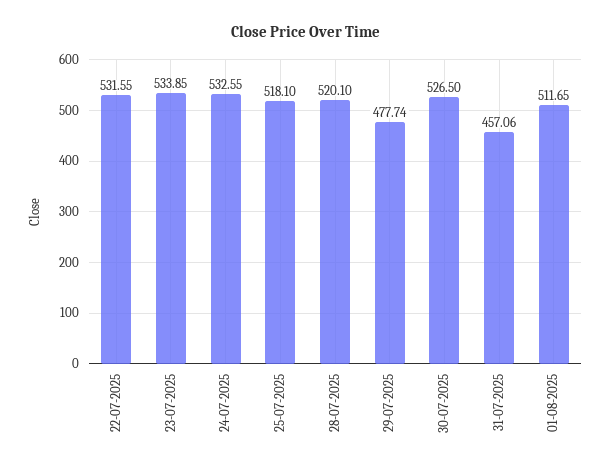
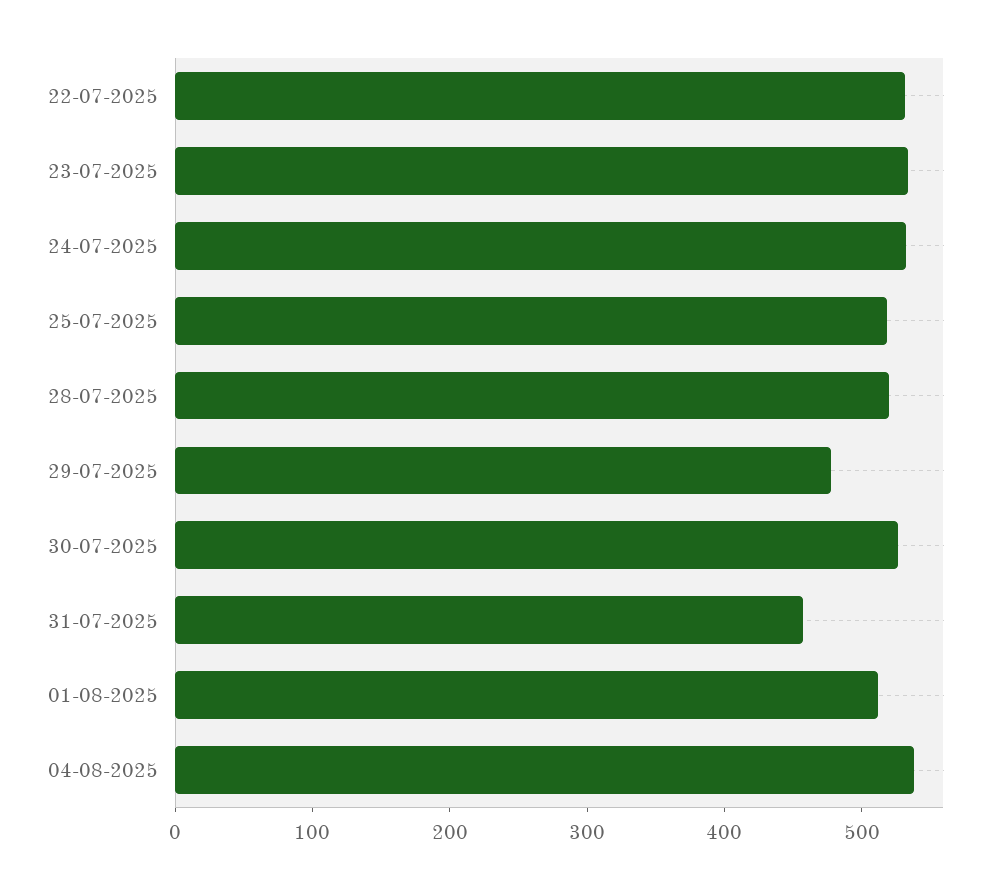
04-08-2025: none -> 540

